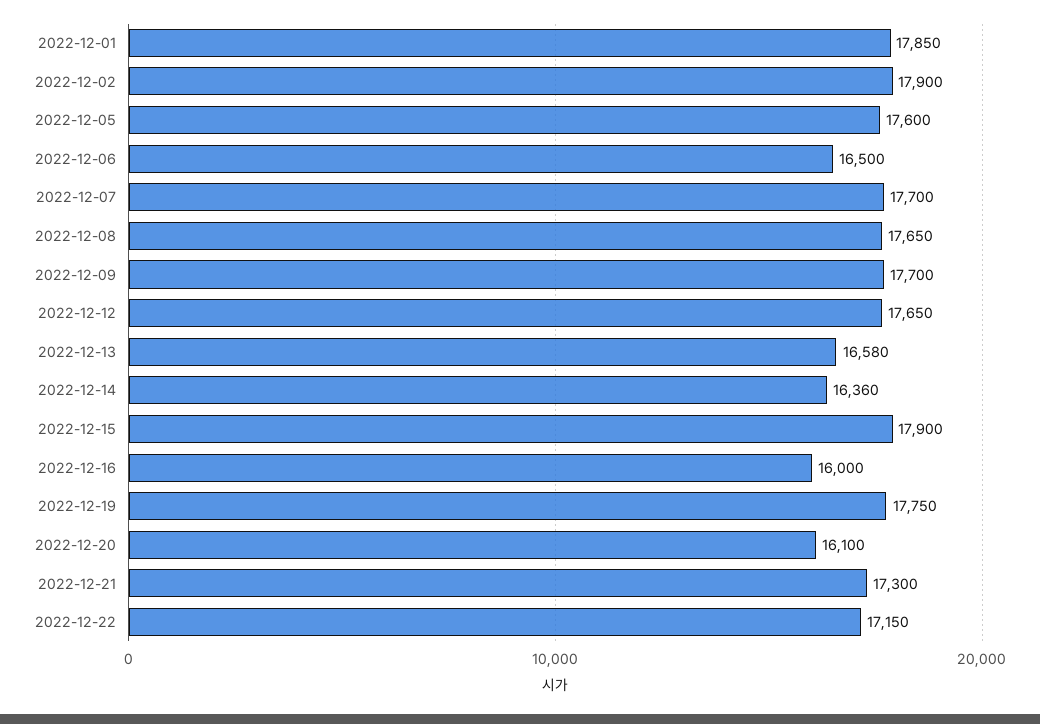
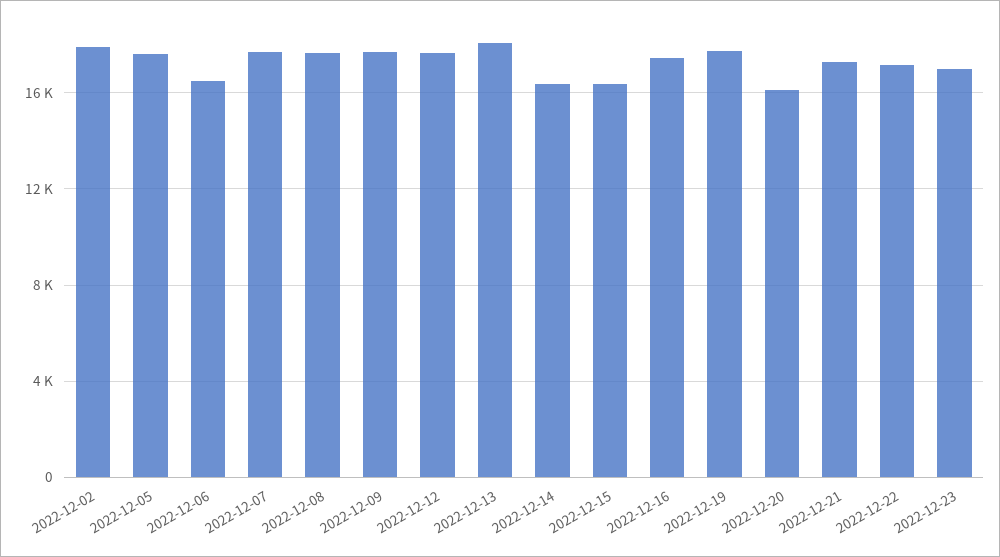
2022-12-01: 17850 -> none
2022-12-13: 16580 -> 18000
2022-12-15: 17900 -> 16500
2022-12-16: 16000 -> 17500
2022-12-23: none -> 17000

